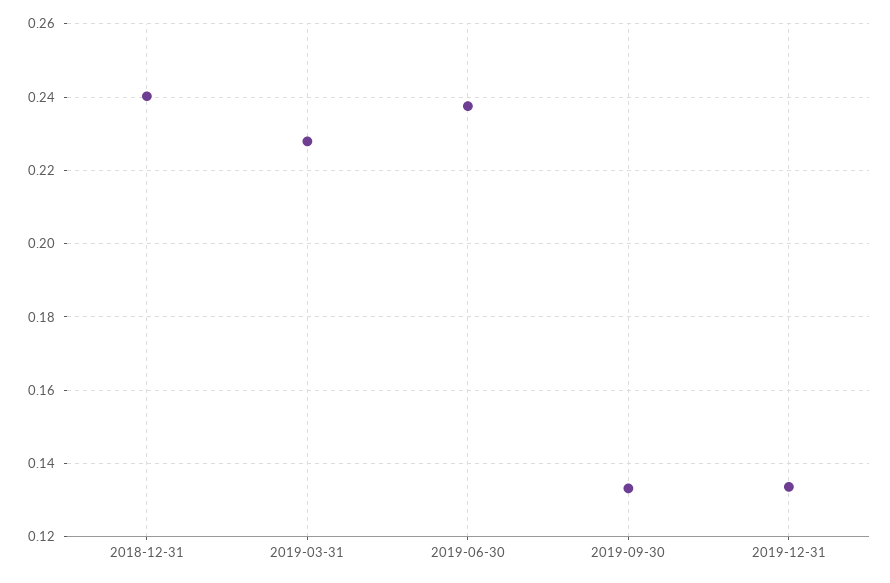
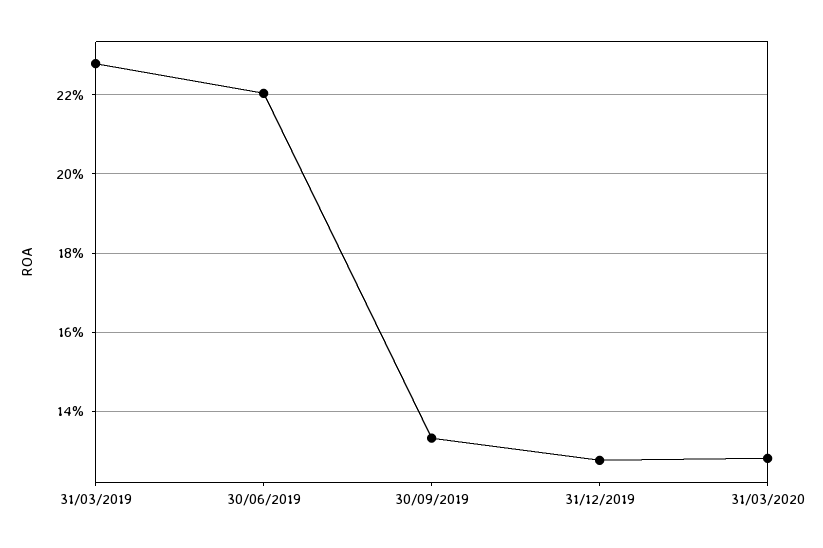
2018-12-31: 0.24 -> none
2019-06-30: 0.238 -> 0.22
2019-12-31: 0.134 -> 0.128
31/03/2020: none -> 0.128

